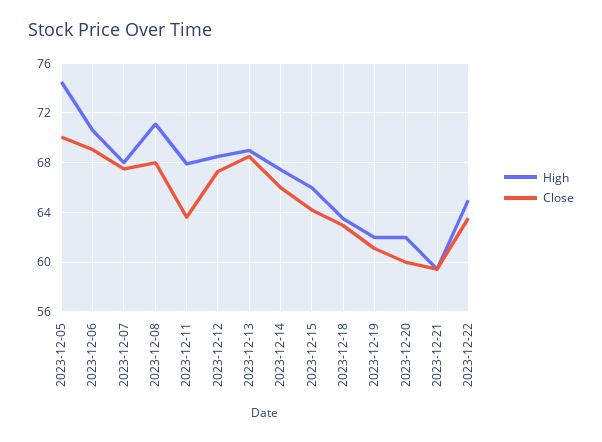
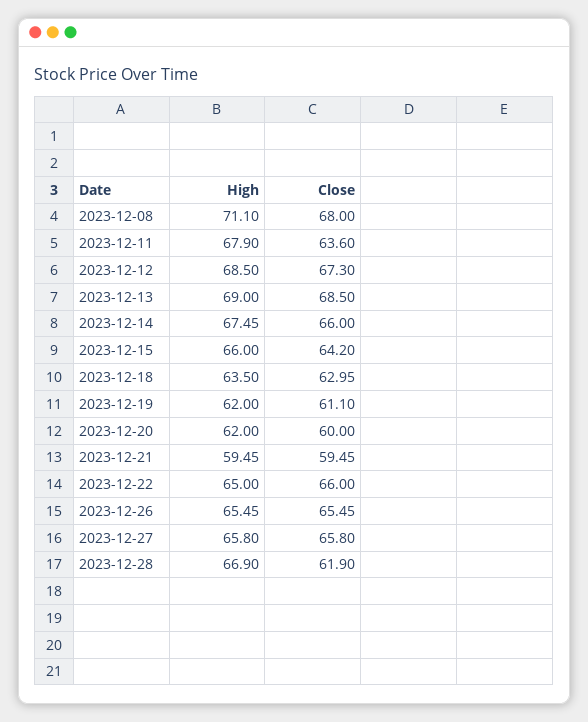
High, 2023-12-05: 74.5 -> none
Close, 2023-12-05: 70 -> none
High, 2023-12-06: 70.5 -> none
Close, 2023-12-06: 69 -> none
High, 2023-12-07: 68 -> none
Close, 2023-12-07: 67.5 -> none
Close, 2023-12-22: 63.5 -> 66
High, 2023-12-26: none -> 65.45
Close, 2023-12-26: none -> 65.45
High, 2023-12-27: none -> 65.8
Close, 2023-12-27: none -> 65.8
High, 2023-12-28: none -> 66.9
Close, 2023-12-28: none -> 61.9

